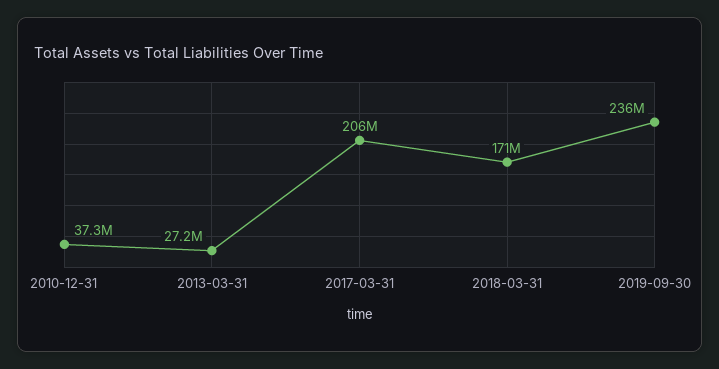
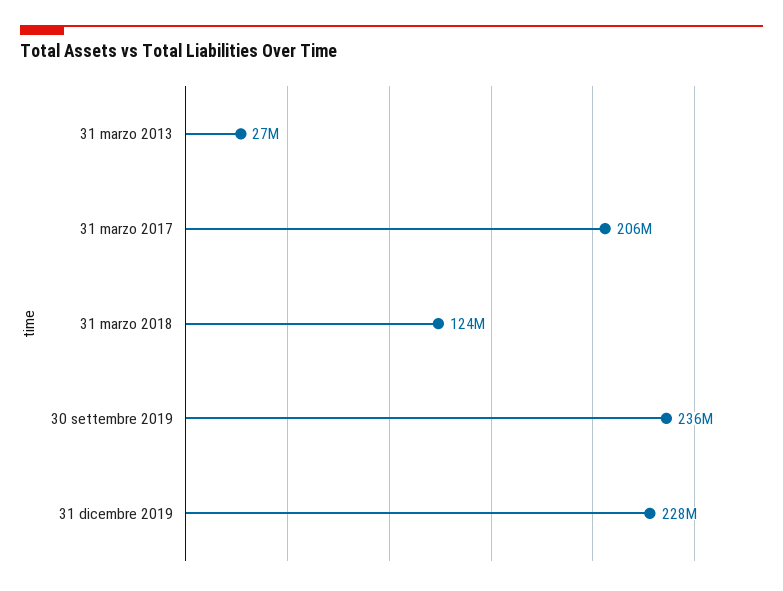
2010-12-31: 37300000 -> none
2018-03-31: 171000000 -> 124000000
31 dicembre 2019: none -> 228000000

